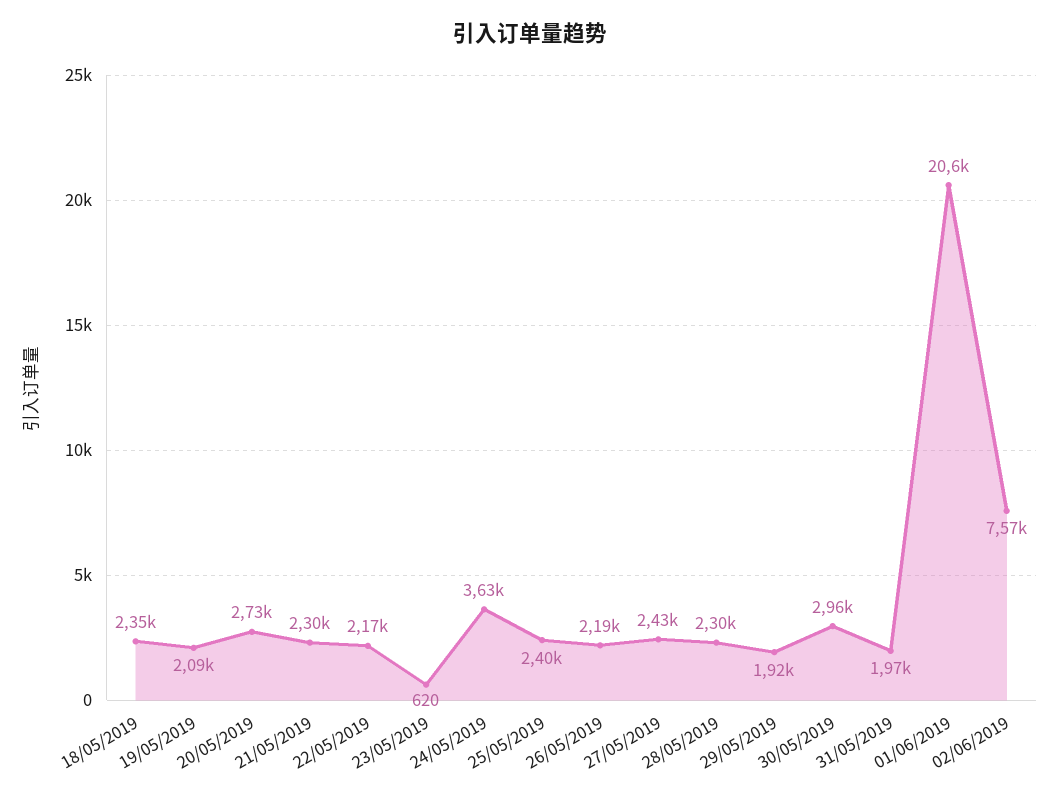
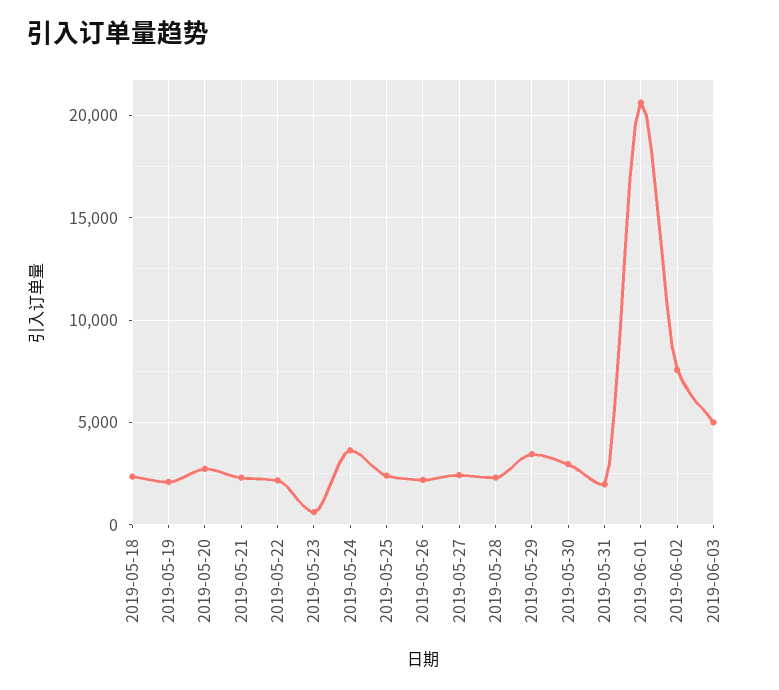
29/05/2019: 1920 -> 3500
2019-06-03: none -> 5000

